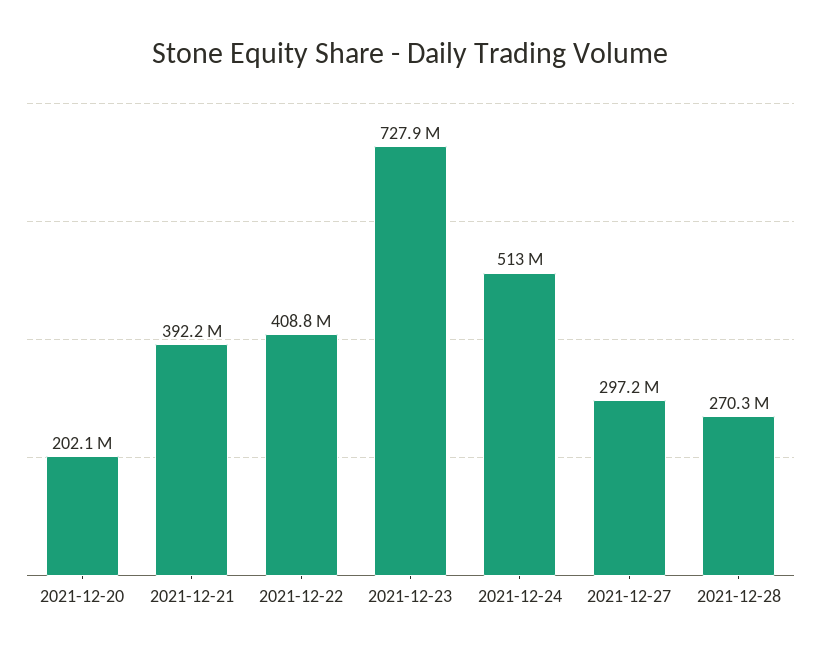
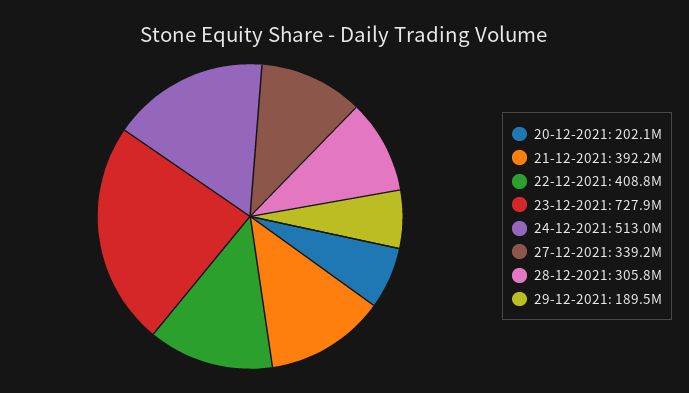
2021-12-27: 297200000 -> 339200000
2021-12-28: 270300000 -> 305800000
29-12-2021: none -> 189500000

